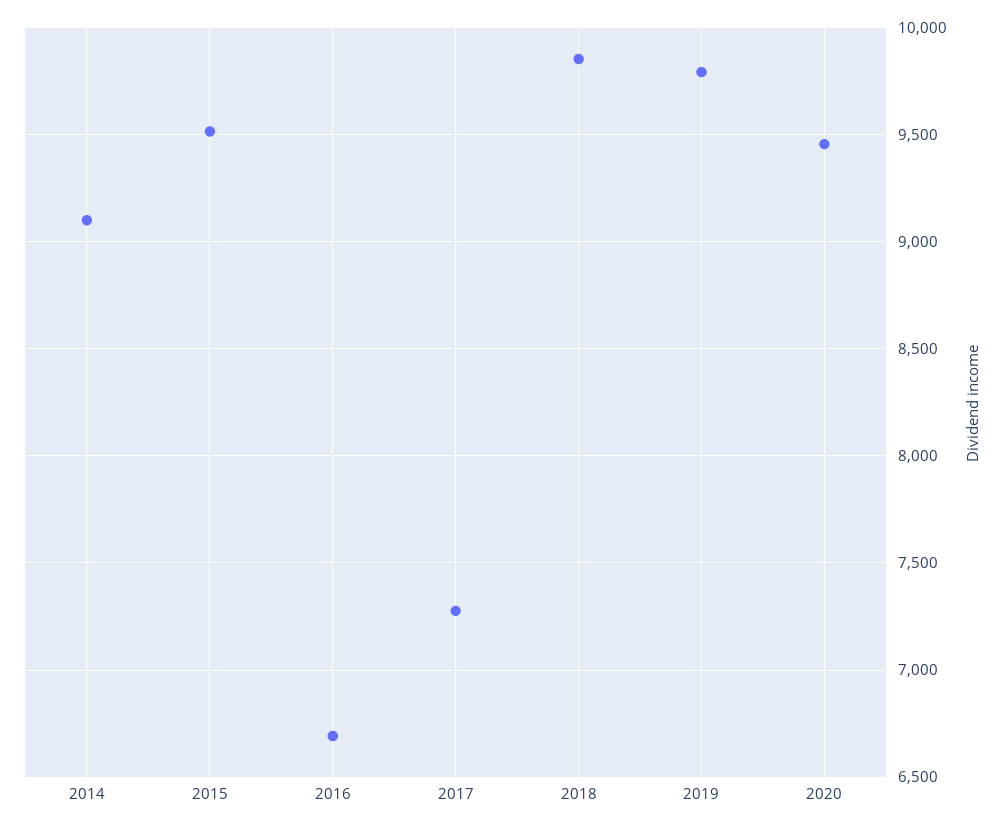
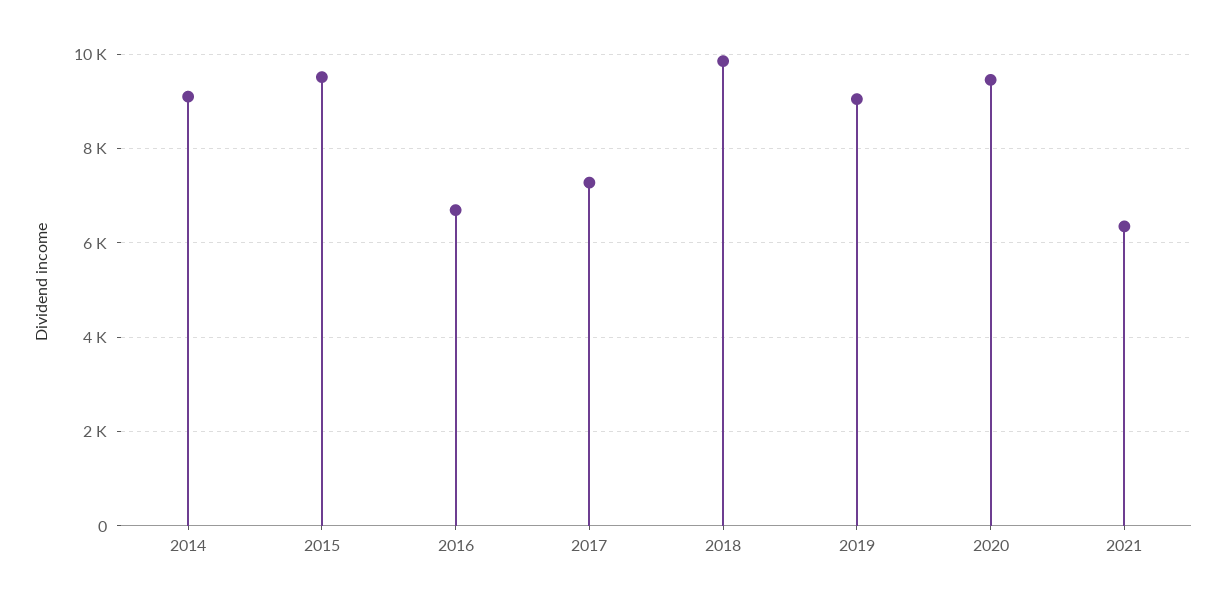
2019: 9800 -> 9000
2021: none -> 6400

